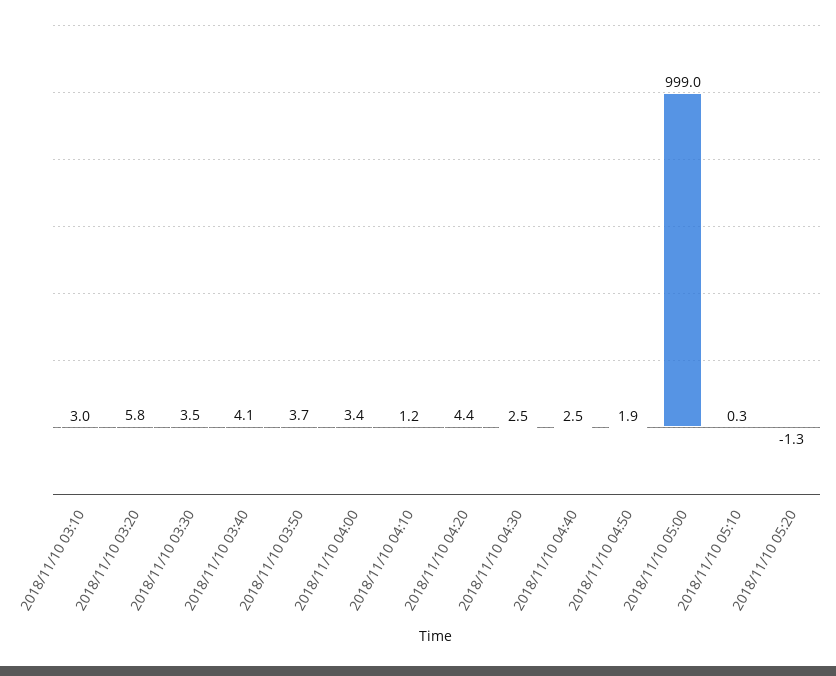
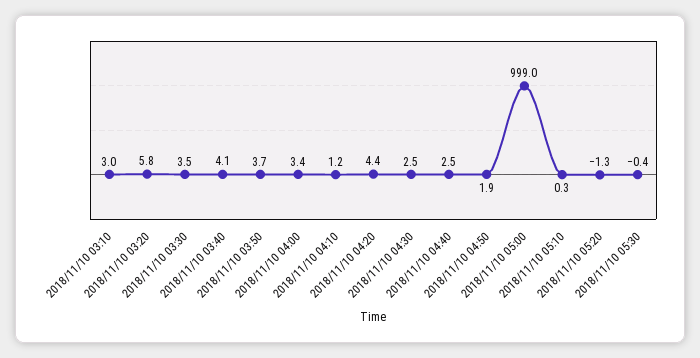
2018/11/10 05:30: none -> -0.4

